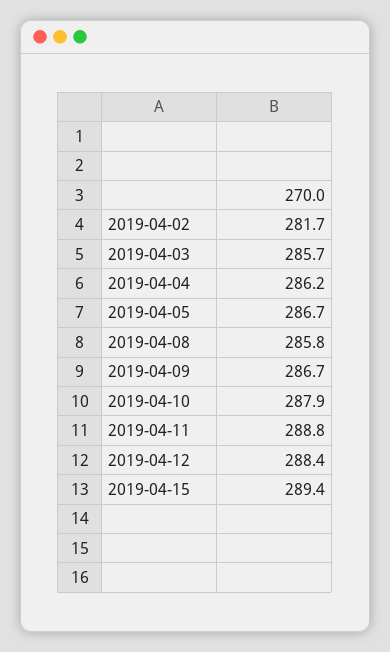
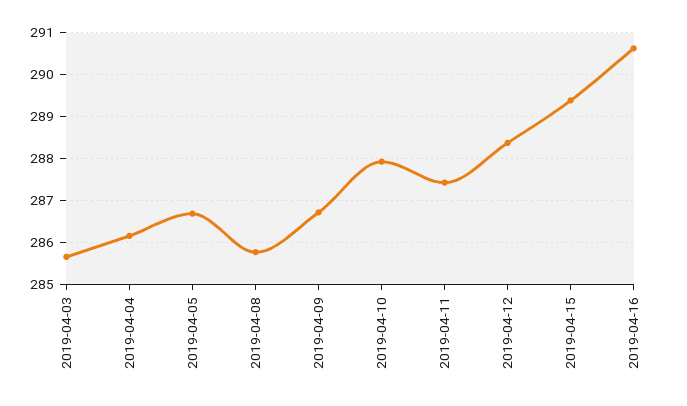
2019-04-02: 281.7 -> none
2019-04-11: 288.8 -> 287.4
2019-04-16: none -> 290.6

